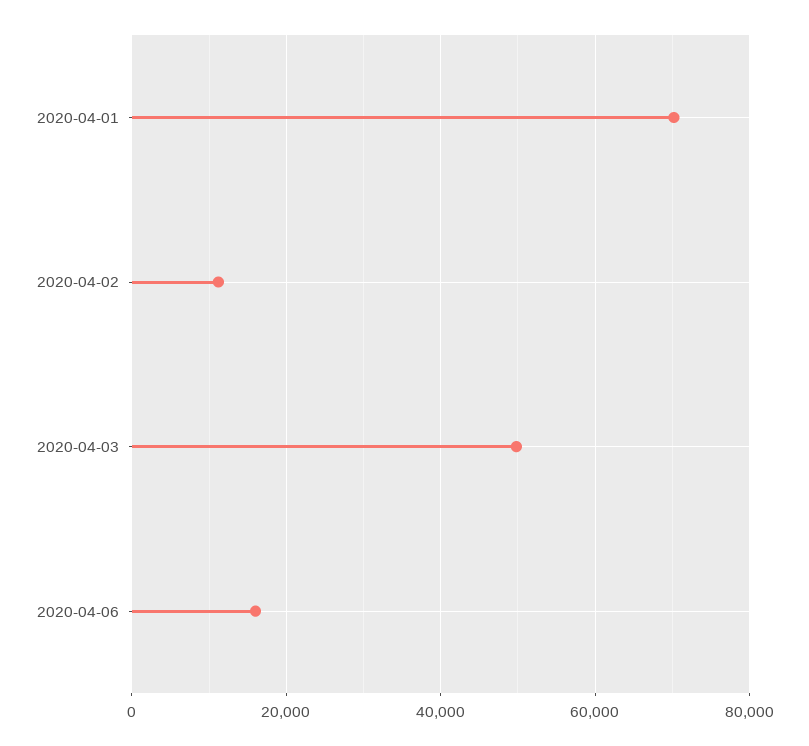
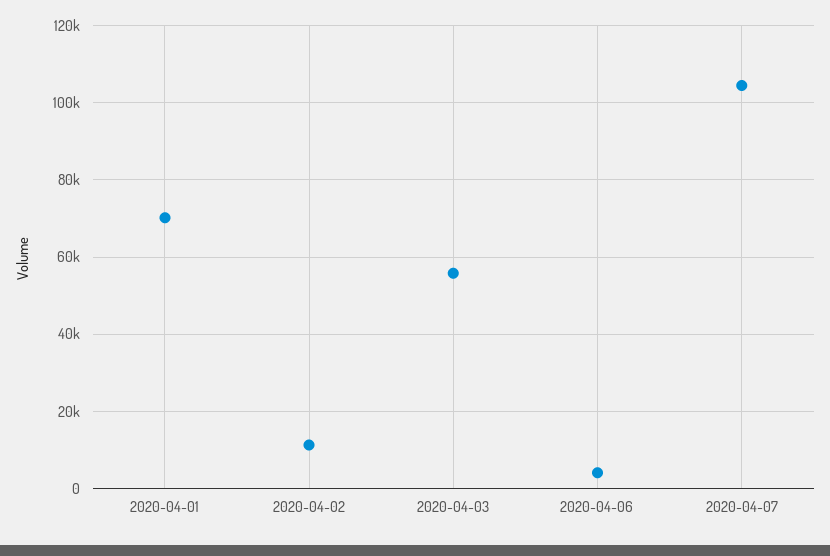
2020-04-03: 50000 -> 56000
2020-04-06: 16000 -> 4000
2020-04-07: none -> 104000

